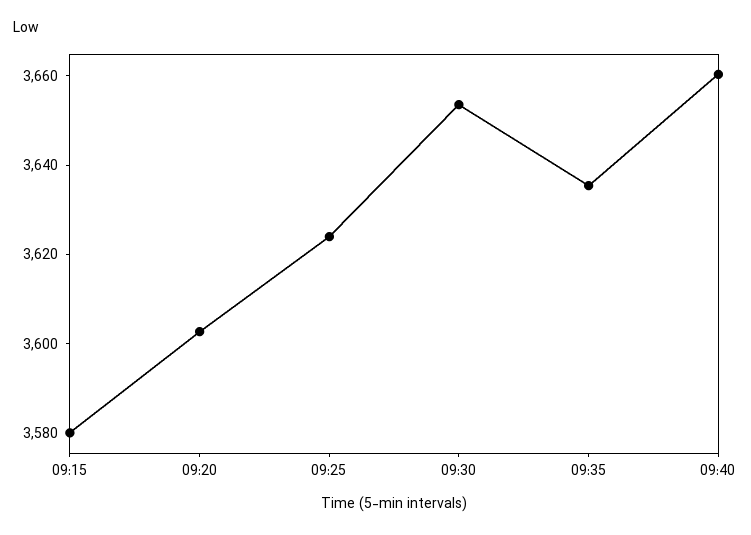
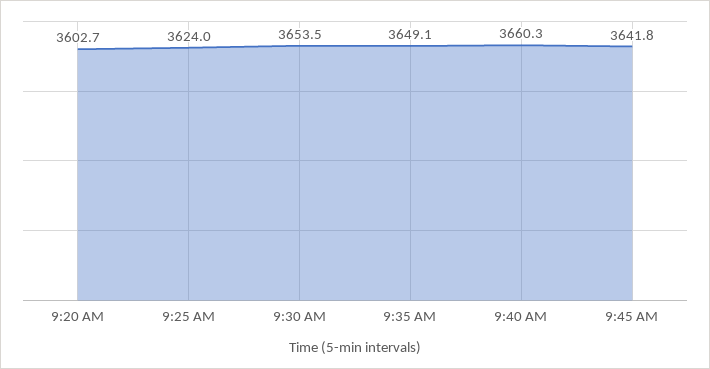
09:15: 3580 -> none
09:35: 3635 -> 3649.1
9:45 AM: none -> 3641.8

